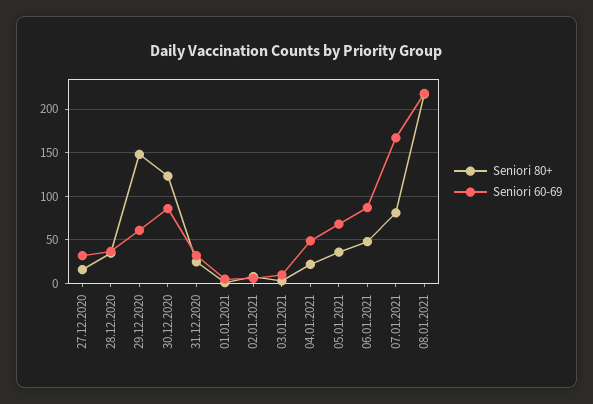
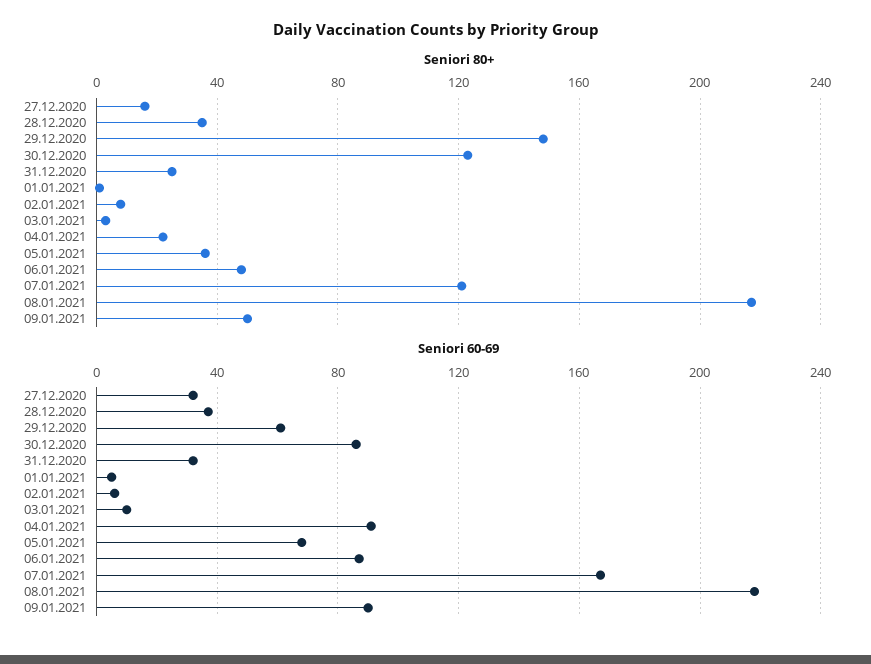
Seniori 60-69, 04.01.2021: 50 -> 90
Seniori 80+, 07.01.2021: 80 -> 120
Seniori 80+, 09.01.2021: none -> 50
Seniori 60-69, 09.01.2021: none -> 90

